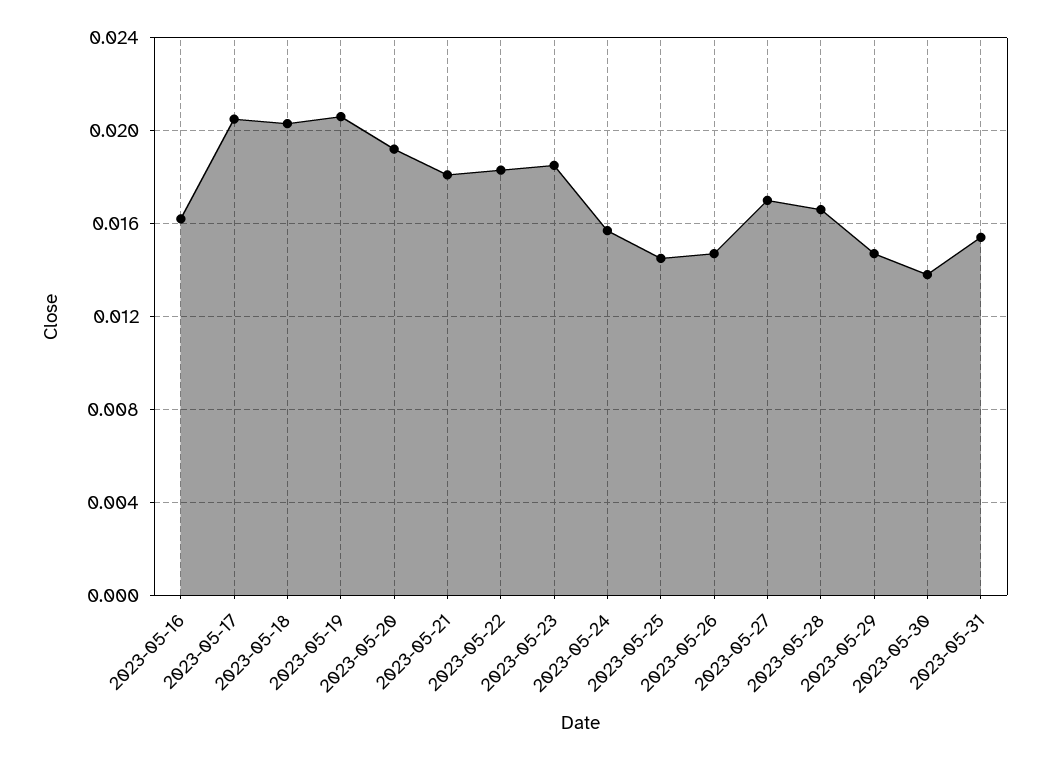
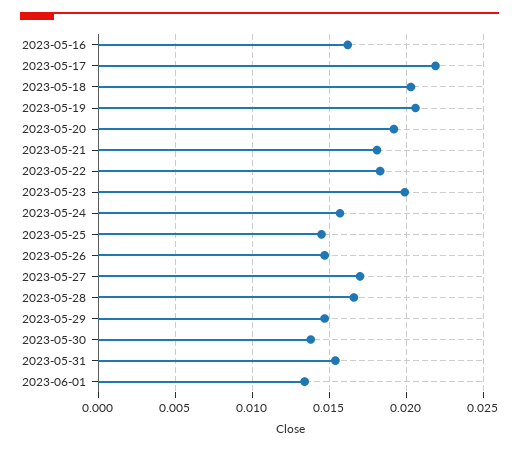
2023-05-17: 0.0205 -> 0.022
2023-05-23: 0.0185 -> 0.02
2023-06-01: none -> 0.0135

